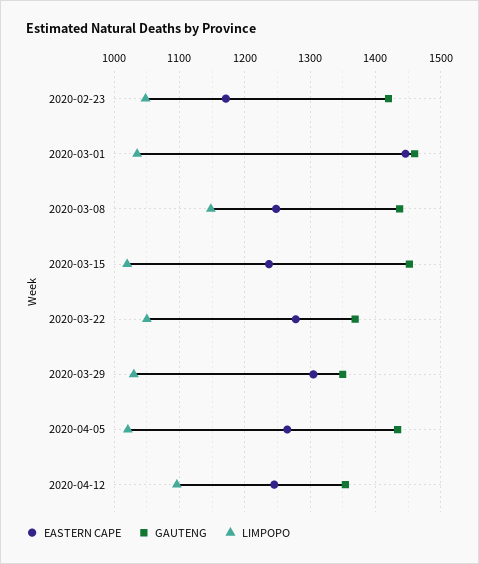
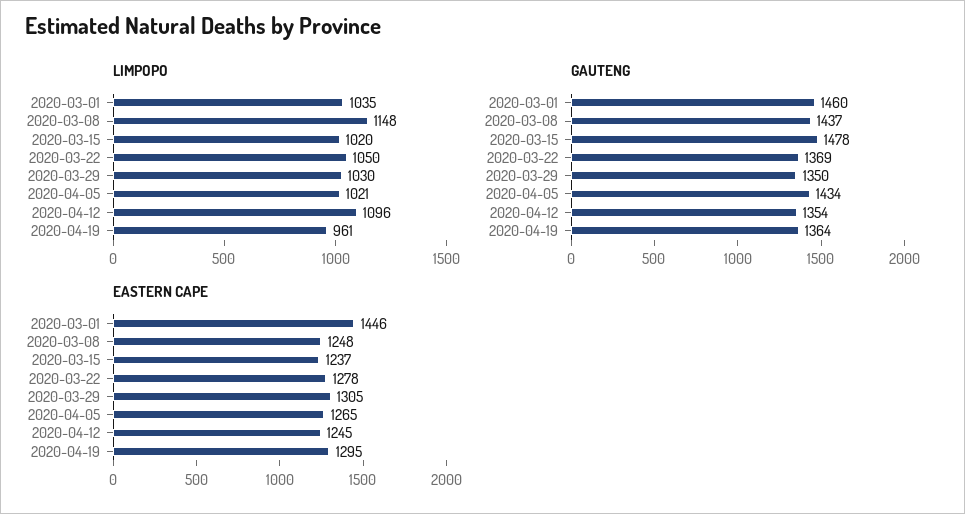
EASTERN CAPE, 2020-02-23: 1170 -> none
GAUTENG, 2020-02-23: 1420 -> none
LIMPOPO, 2020-02-23: 1050 -> none
GAUTENG, 2020-03-15: 1450 -> 1478
LIMPOPO, 2020-04-19: none -> 961
GAUTENG, 2020-04-19: none -> 1364
EASTERN CAPE, 2020-04-19: none -> 1295

